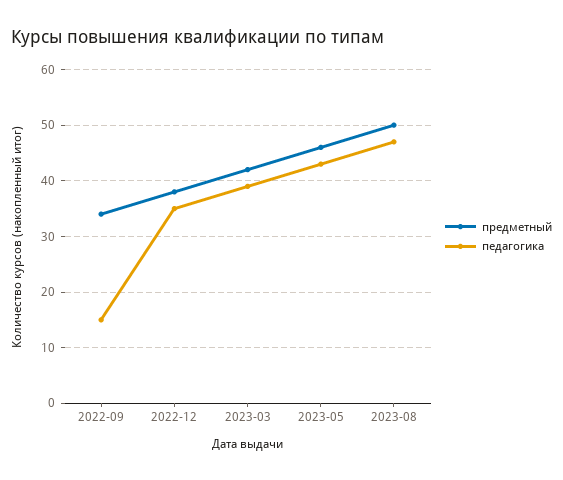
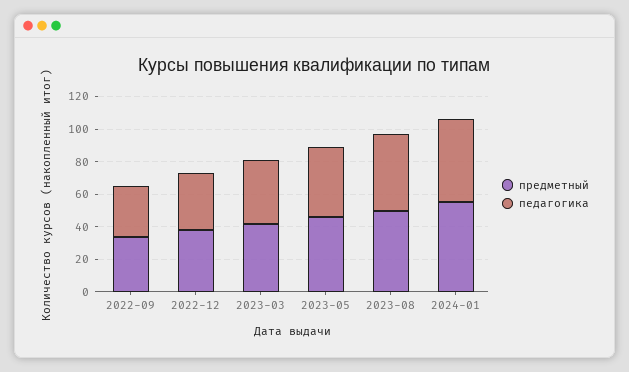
педагогика, 2022-09: 15 -> 30
предметный, 2024-01: none -> 55
педагогика, 2024-01: none -> 50

